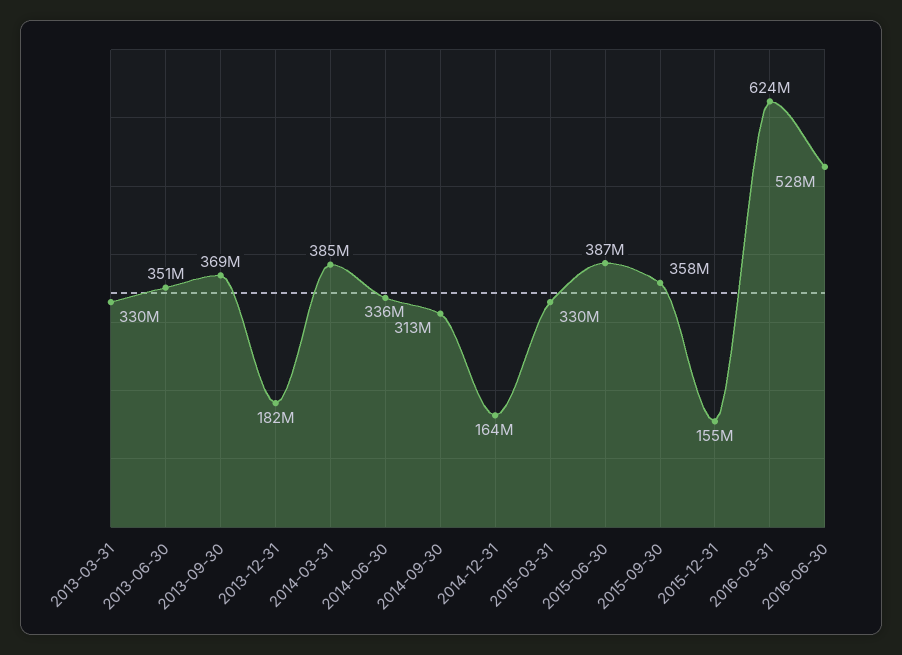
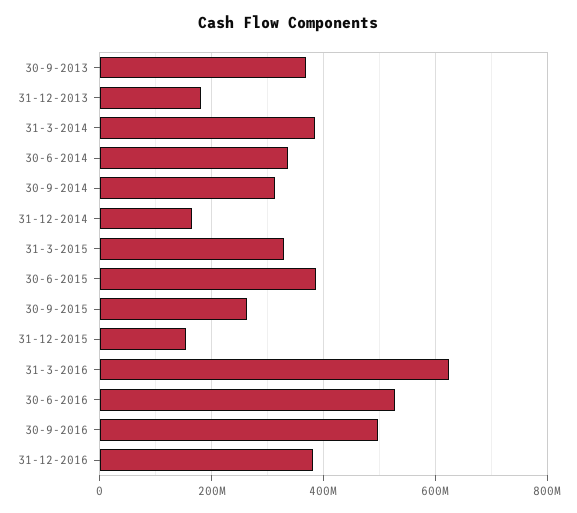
2013-03-31: 330000000 -> none
2013-06-30: 351000000 -> none
2015-09-30: 358000000 -> 260000000
30-9-2016: none -> 500000000
31-12-2016: none -> 380000000

